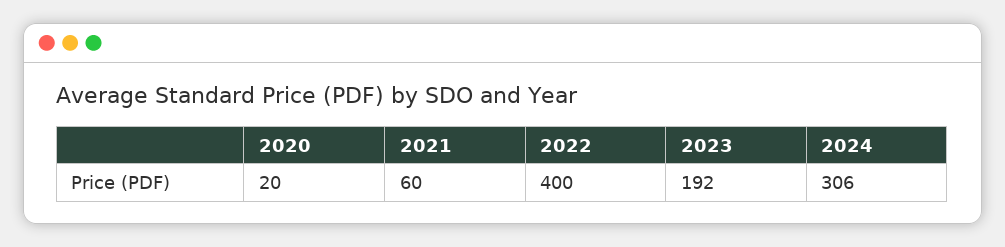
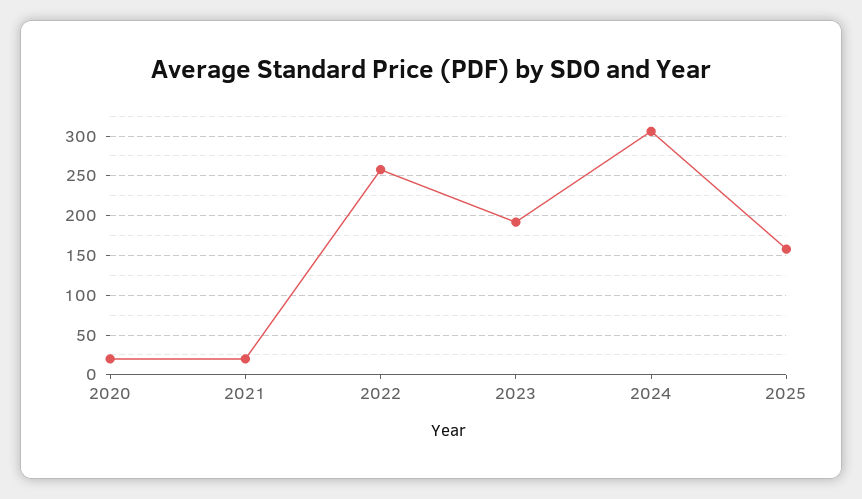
2021: 60 -> 20
2022: 400 -> 260
2025: none -> 160

